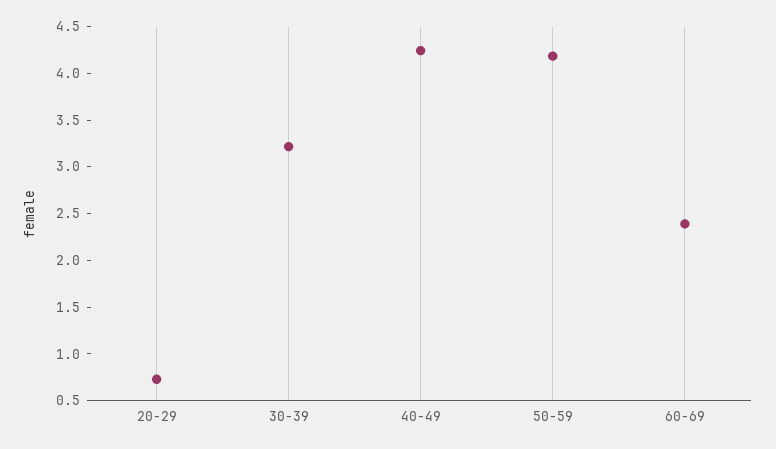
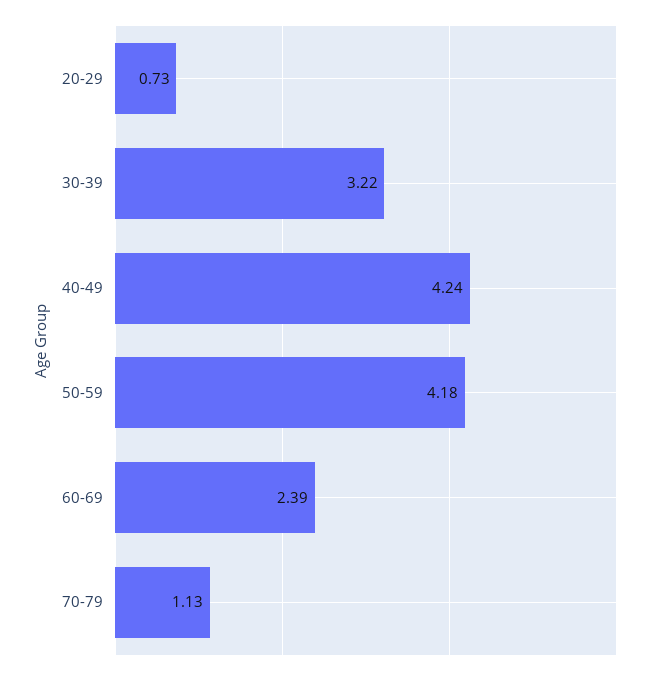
70-79: none -> 1.13

